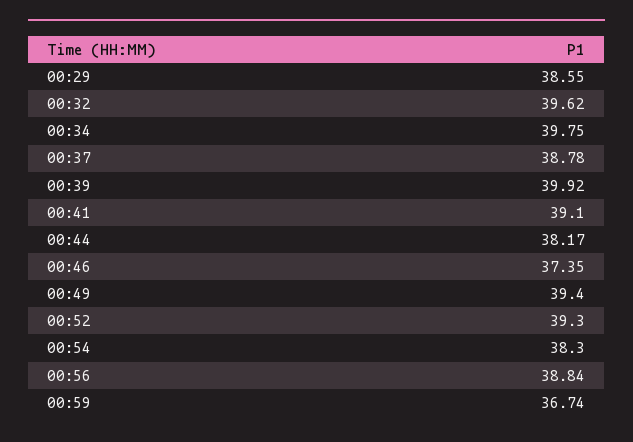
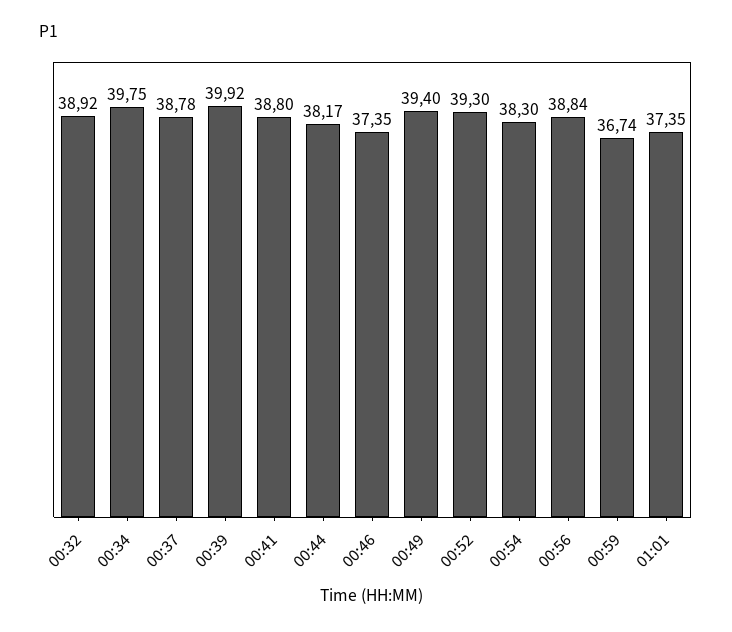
00:29: 38.55 -> none
00:32: 39.62 -> 38.92
00:41: 39.1 -> 38.8
01:01: none -> 37.35

